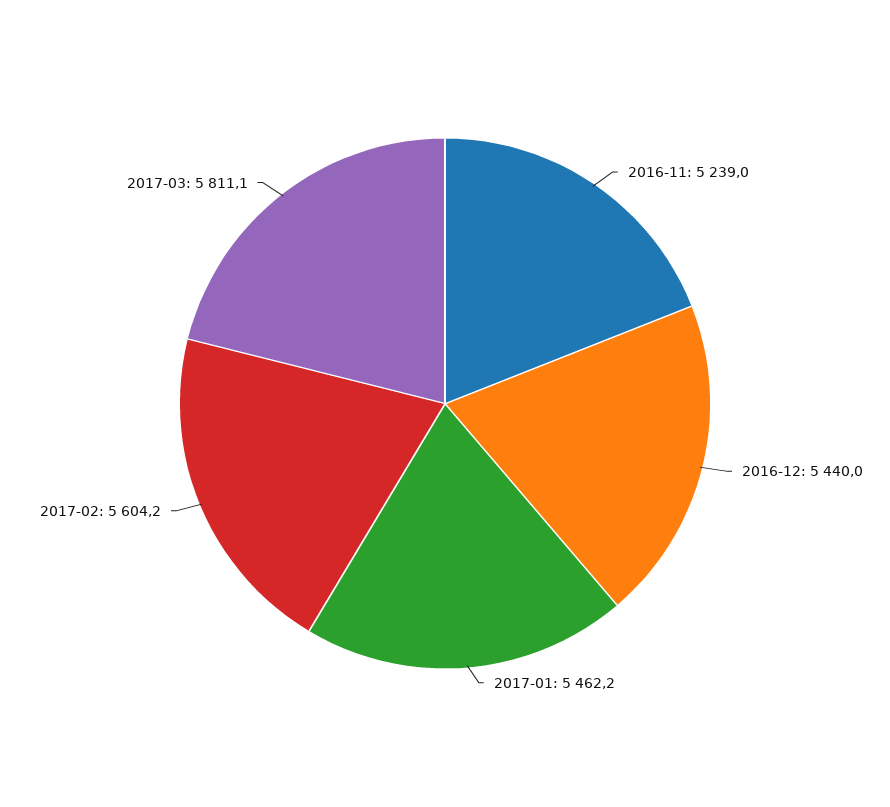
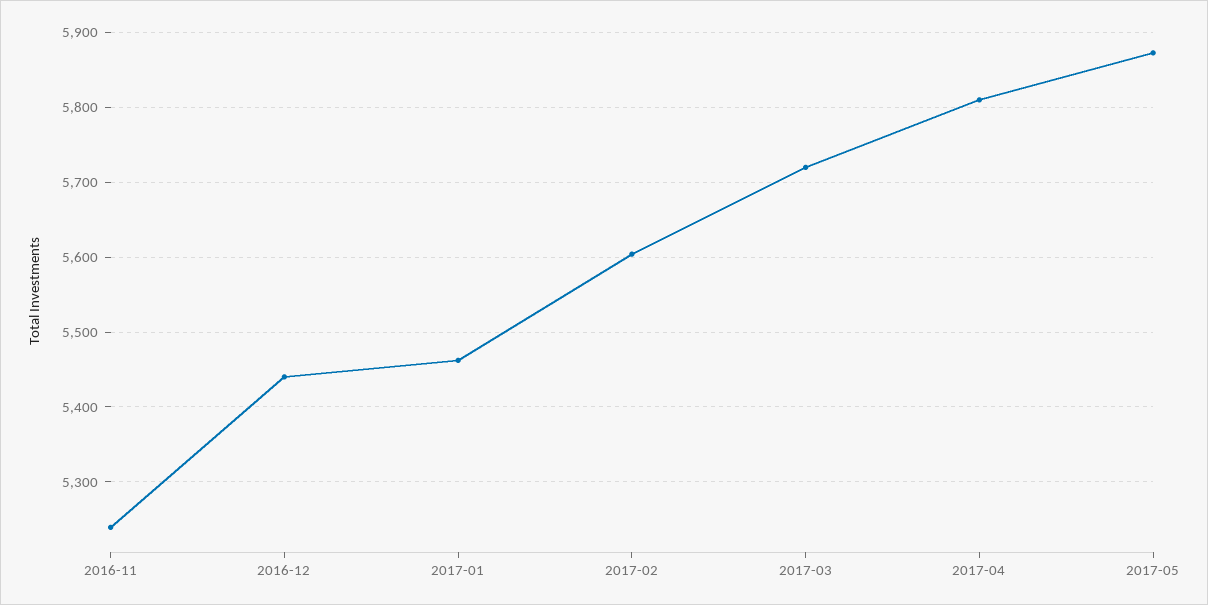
2017-03: 5811.1 -> 5720
2017-04: none -> 5810
2017-05: none -> 5870

